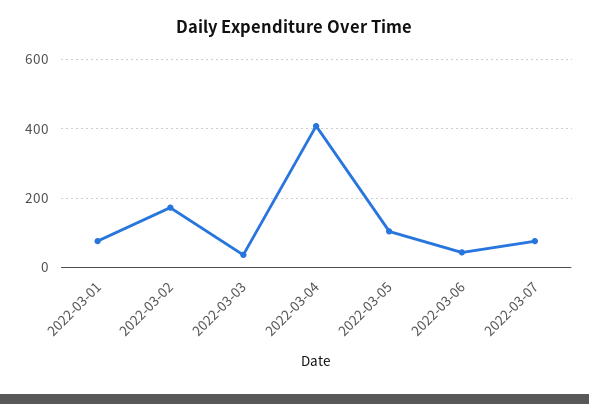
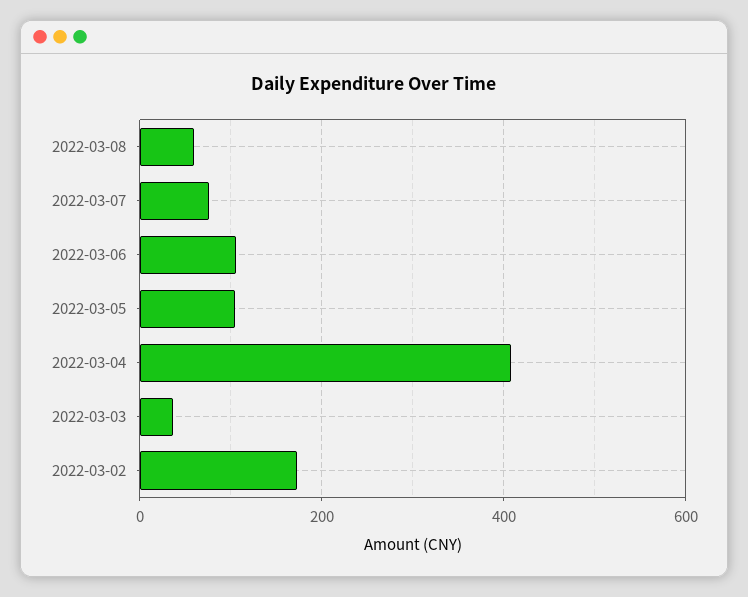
2022-03-01: 80 -> none
2022-03-06: 40 -> 100
2022-03-08: none -> 60

